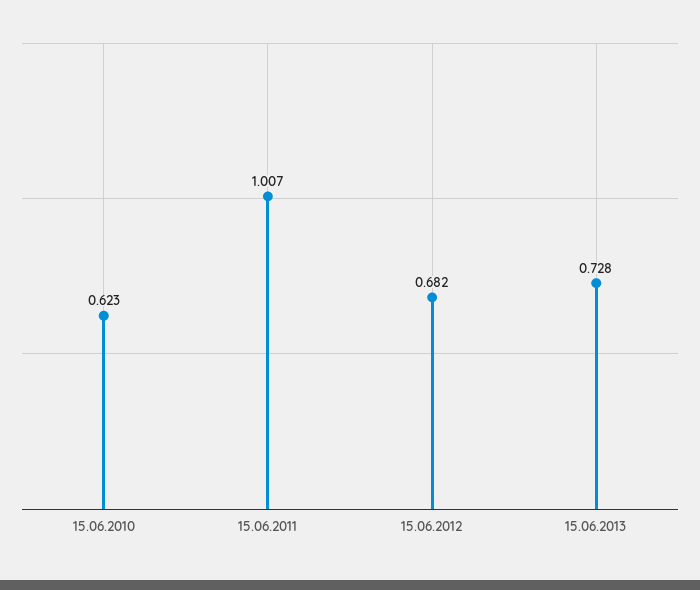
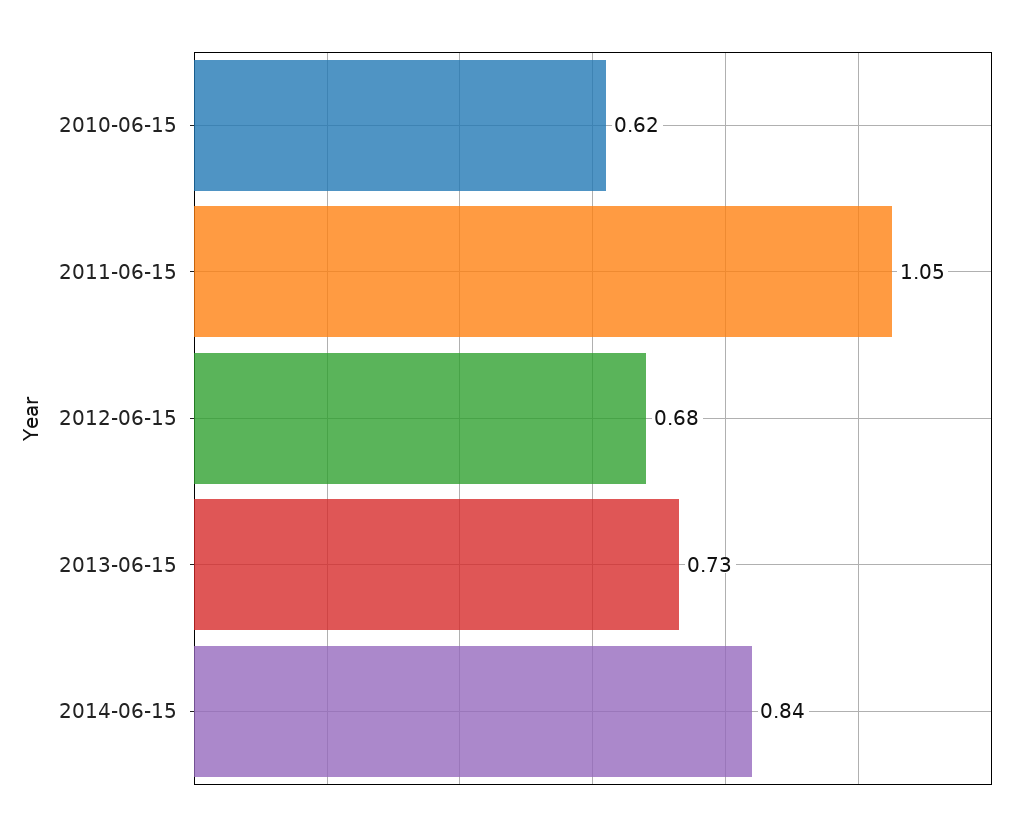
15.06.2011: 1.007 -> 1.05
2014-06-15: none -> 0.84

